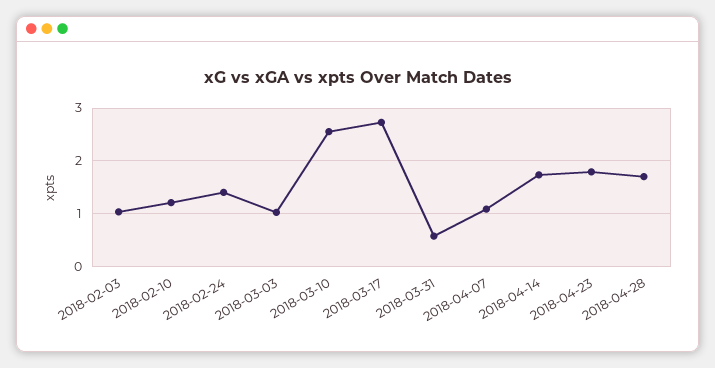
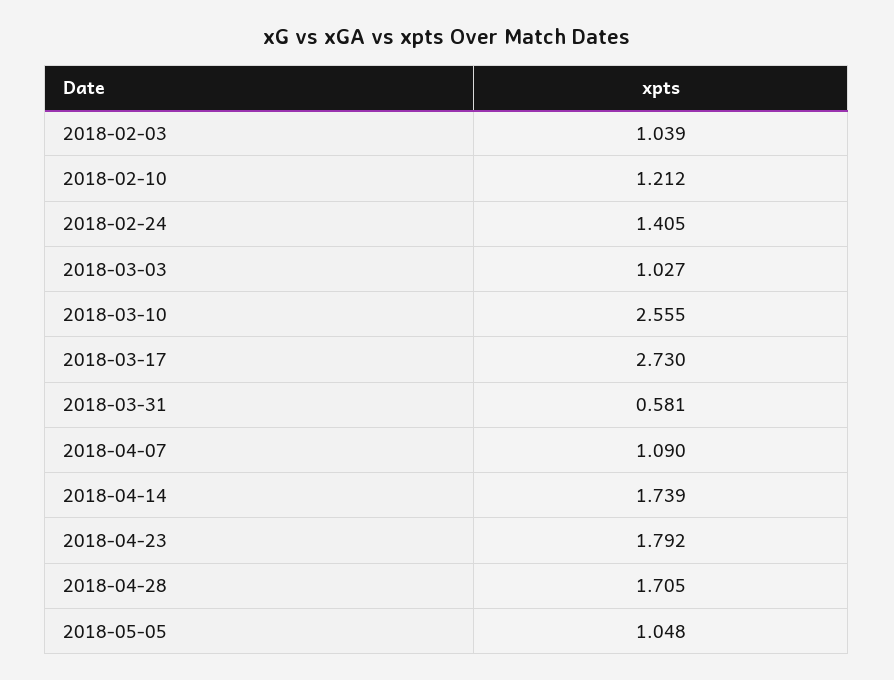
2018-05-05: none -> 1.048

